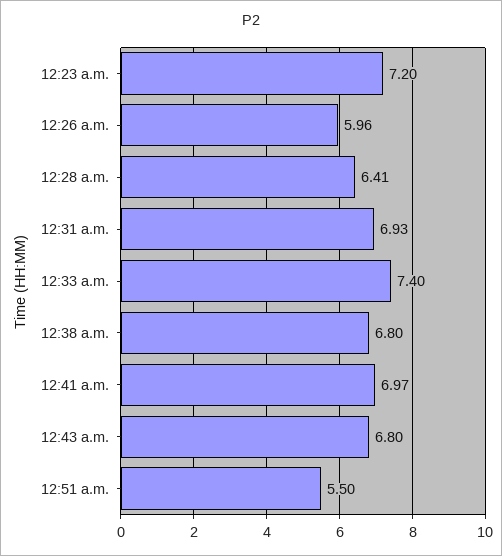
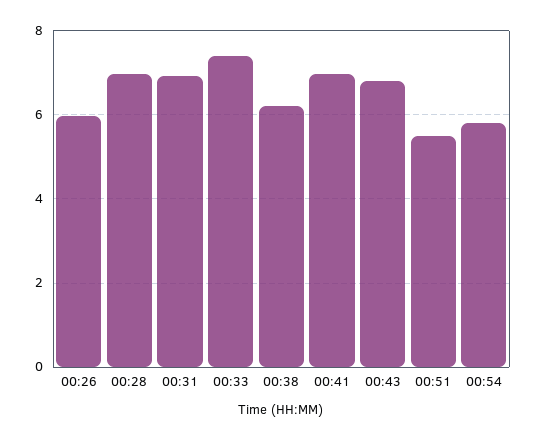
12:23 a.m.: 7.2 -> none
12:28 a.m.: 6.41 -> 7
12:38 a.m.: 6.8 -> 6.2
00:54: none -> 5.8

